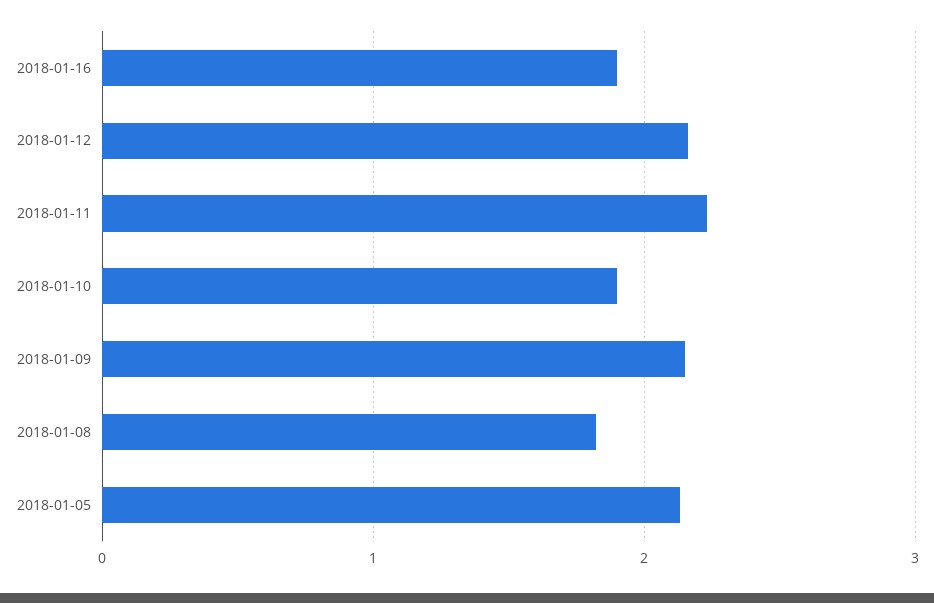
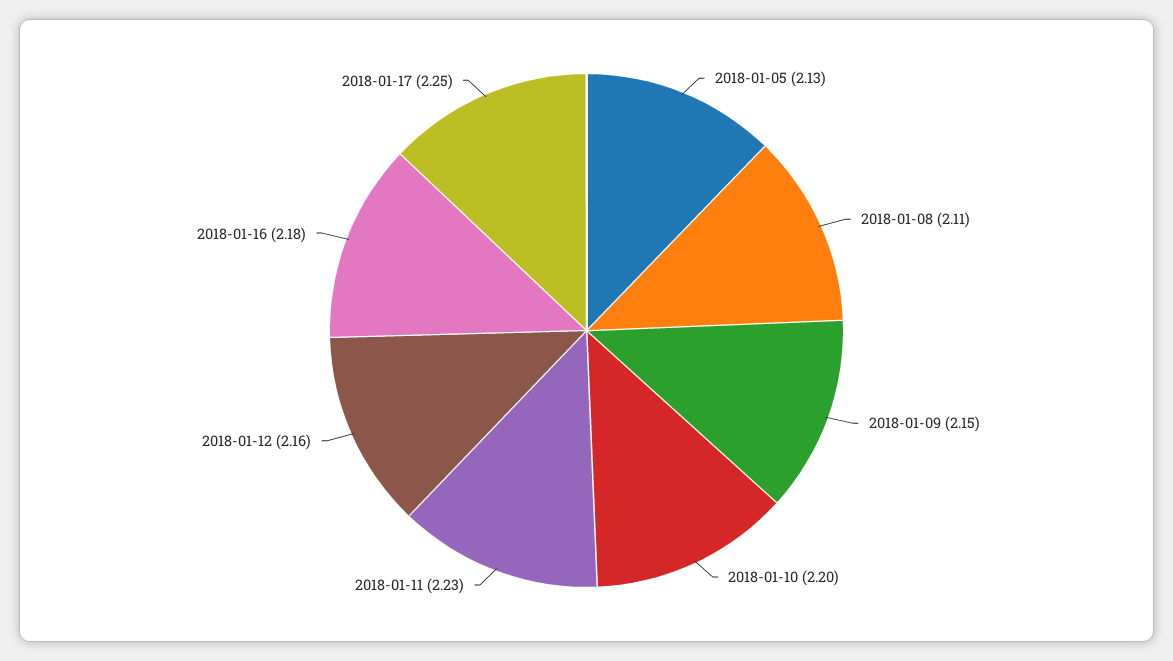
2018-01-16: 1.9 -> 2.18
2018-01-10: 1.9 -> 2.2
2018-01-08: 1.8 -> 2.11
2018-01-17: none -> 2.25

